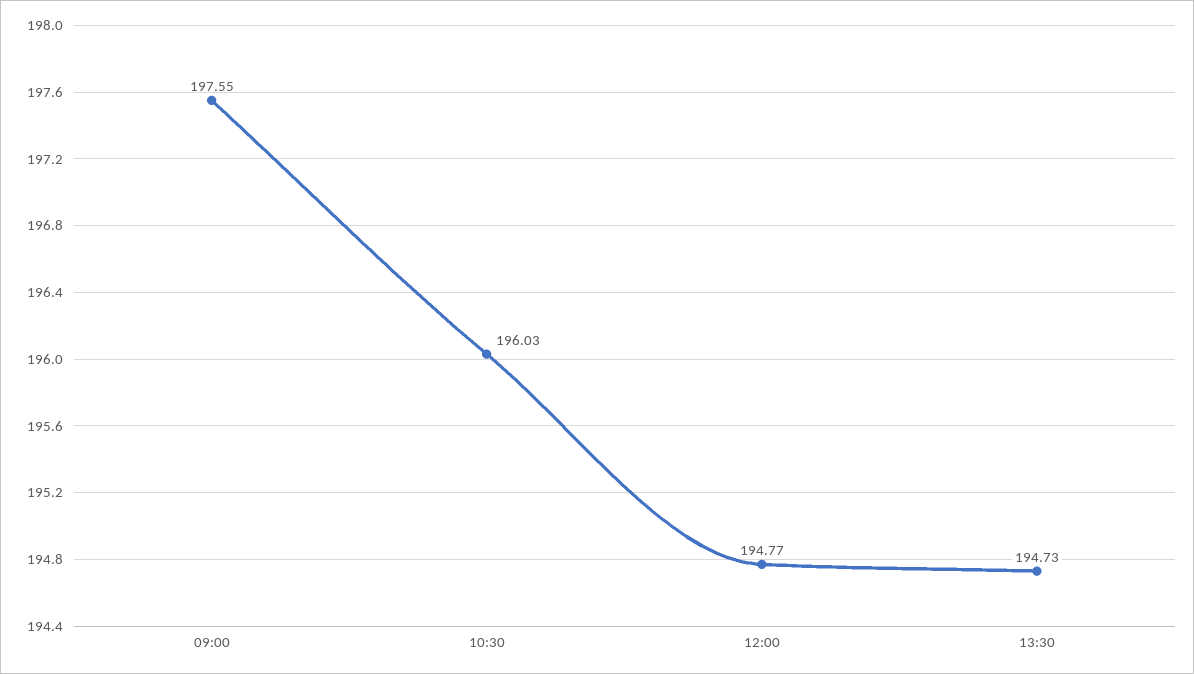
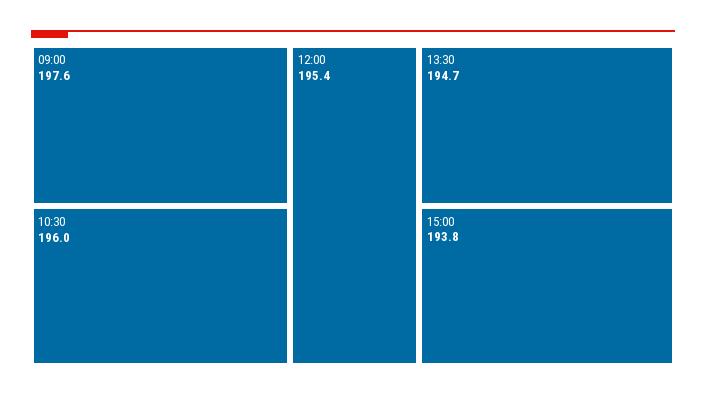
12:00: 194.77 -> 195.4
15:00: none -> 193.8

